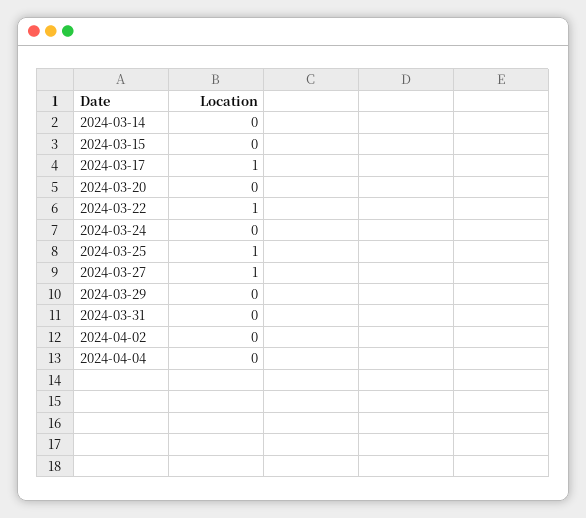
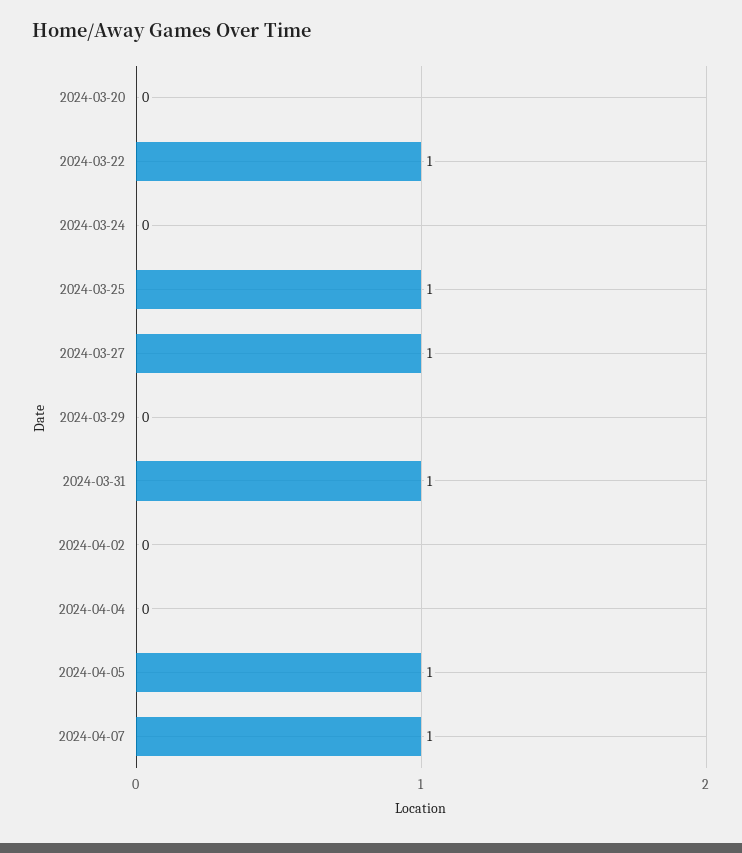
2024-03-14: 0 -> none
2024-03-15: 0 -> none
2024-03-17: 1 -> none
2024-03-31: 0 -> 1
2024-04-05: none -> 1
2024-04-07: none -> 1

